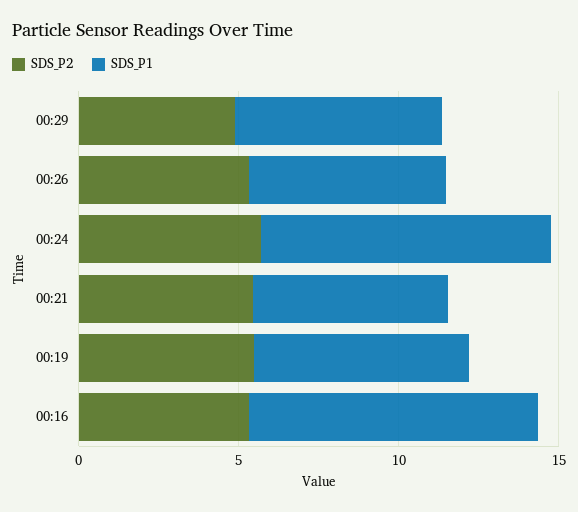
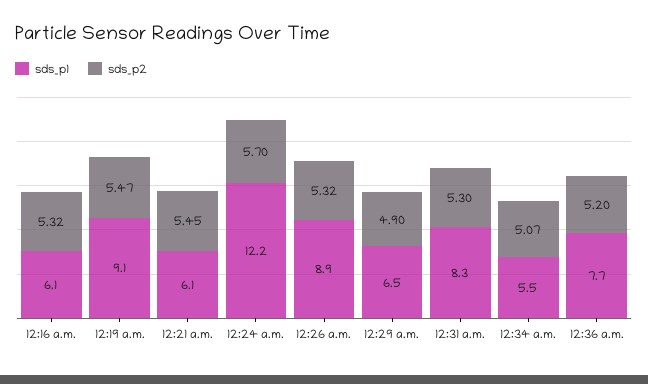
SDS_P1, 00:26: 6 -> 8.9
SDS_P1, 00:24: 9 -> 12.2
SDS_P1, 00:19: 7 -> 9.1
SDS_P1, 00:16: 9 -> 6.1
SDS_P1, 12:31 a.m.: none -> 8.3
SDS_P2, 12:31 a.m.: none -> 5.3
SDS_P1, 12:34 a.m.: none -> 5.5
SDS_P2, 12:34 a.m.: none -> 5.07
SDS_P1, 12:36 a.m.: none -> 7.7
SDS_P2, 12:36 a.m.: none -> 5.2

